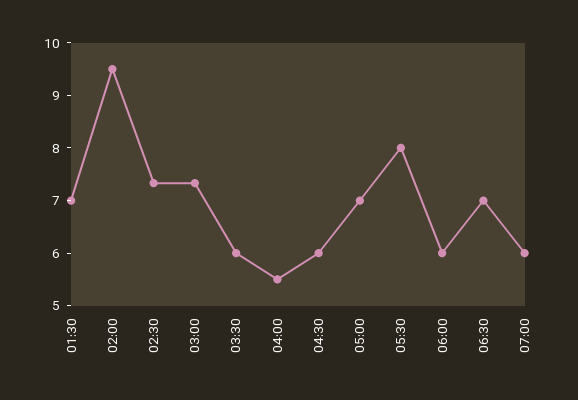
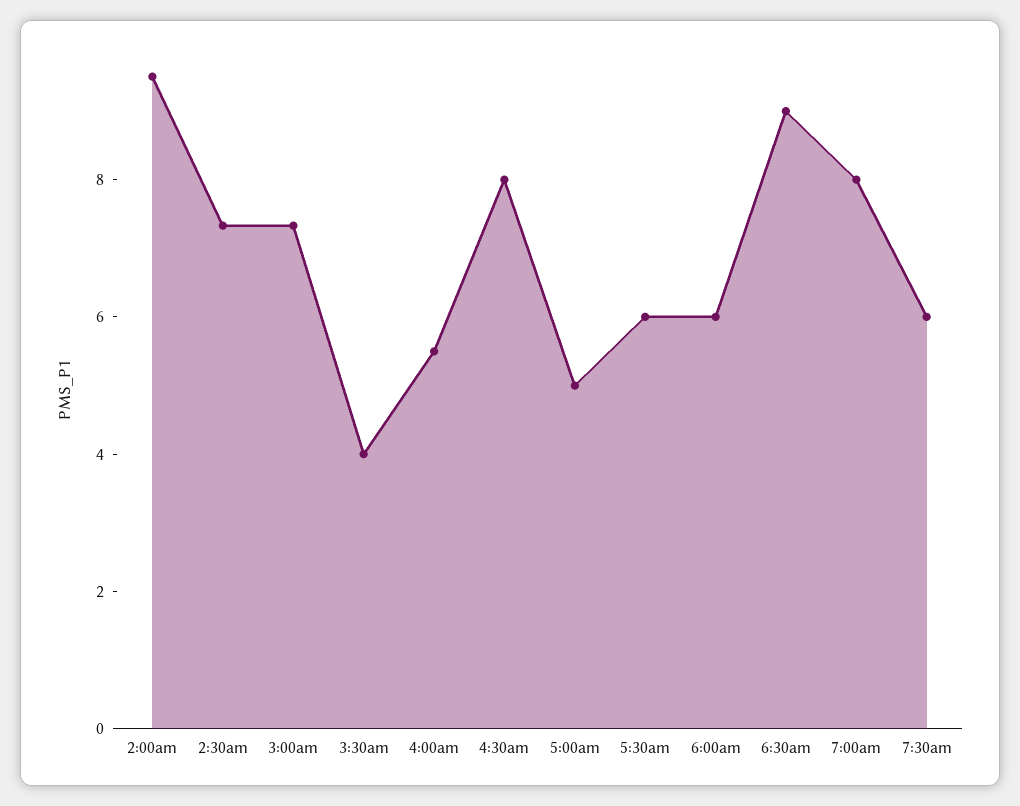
01:30: 7 -> none
03:30: 6 -> 4
04:30: 6 -> 8
05:00: 7 -> 5
05:30: 8 -> 6
06:30: 7 -> 9
07:00: 6 -> 8
7:30am: none -> 6

